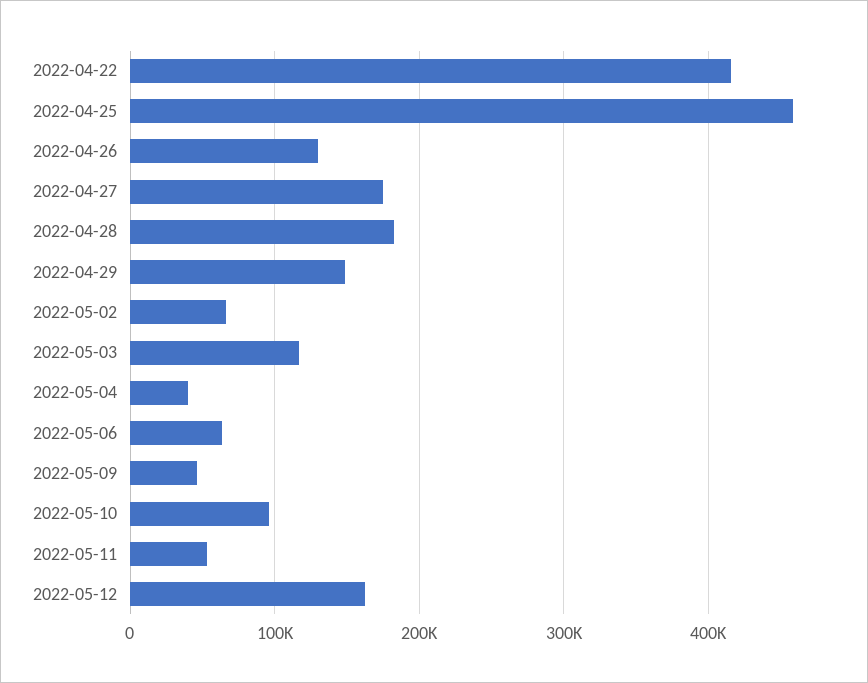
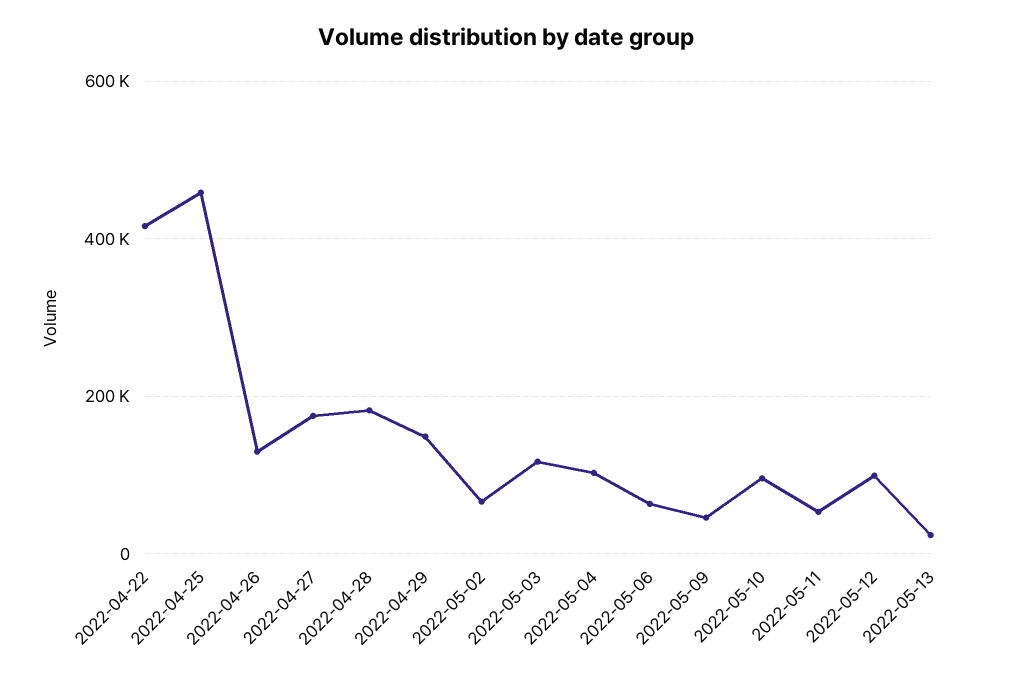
2022-05-04: 40000 -> 100000
2022-05-12: 160000 -> 100000
2022-05-13: none -> 20000

